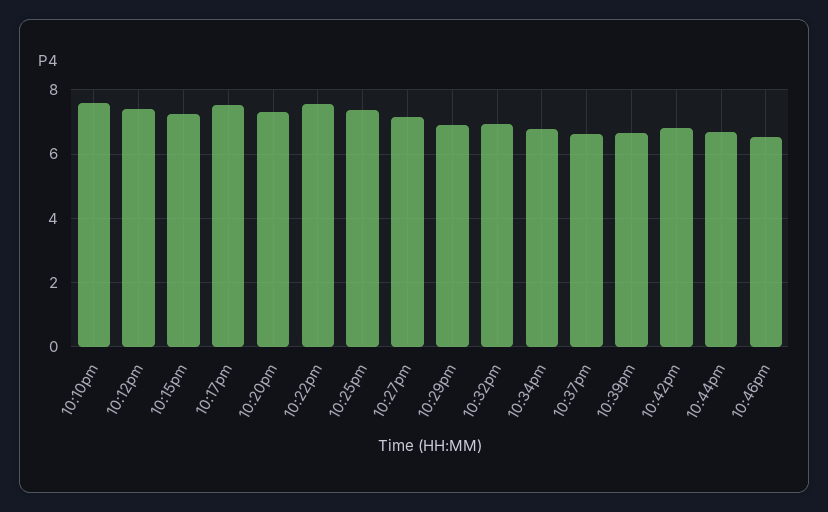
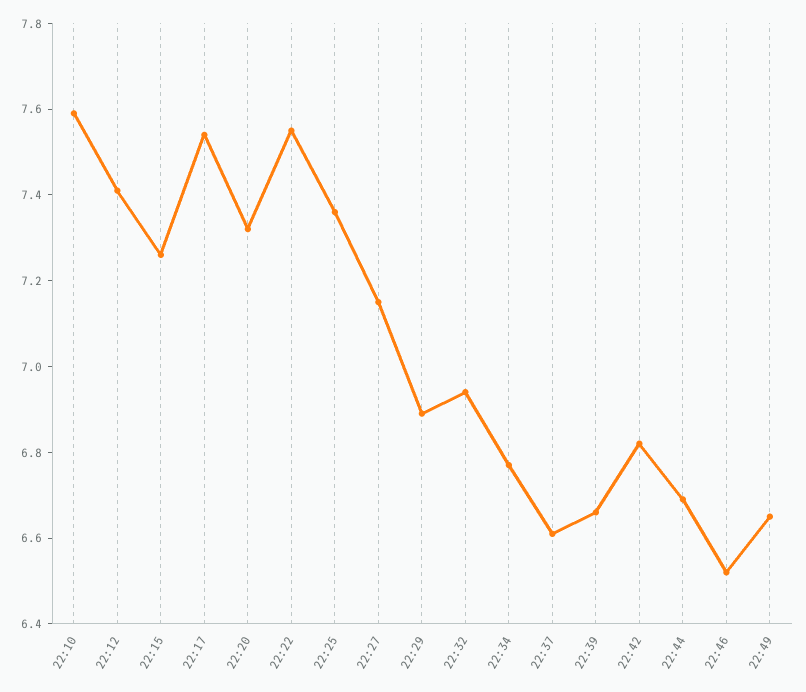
22:49: none -> 6.65

